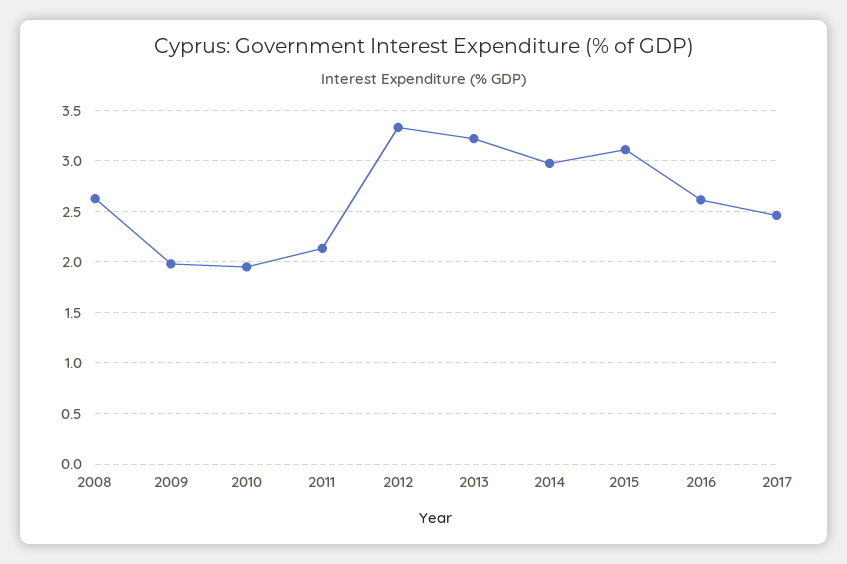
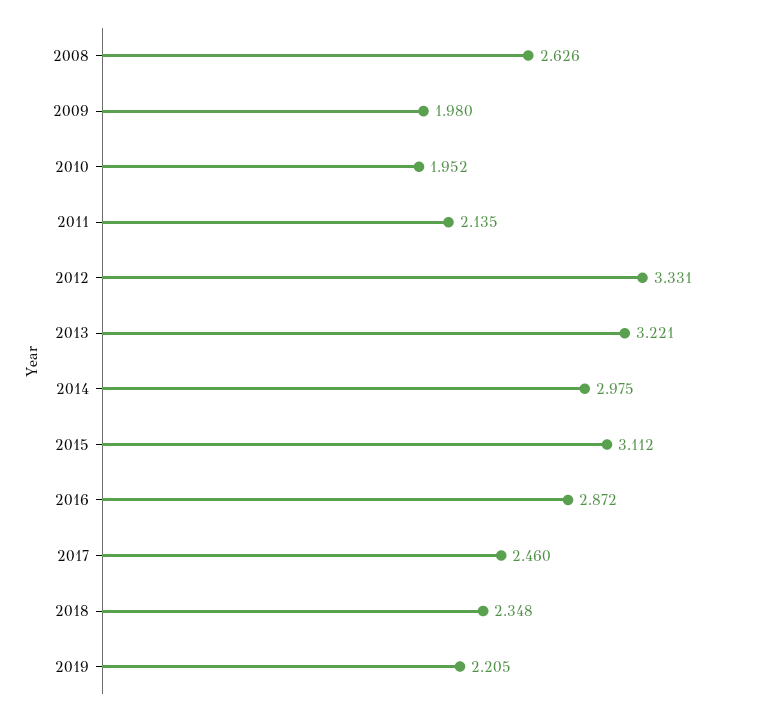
2016: 2.6 -> 2.872
2018: none -> 2.348
2019: none -> 2.205

